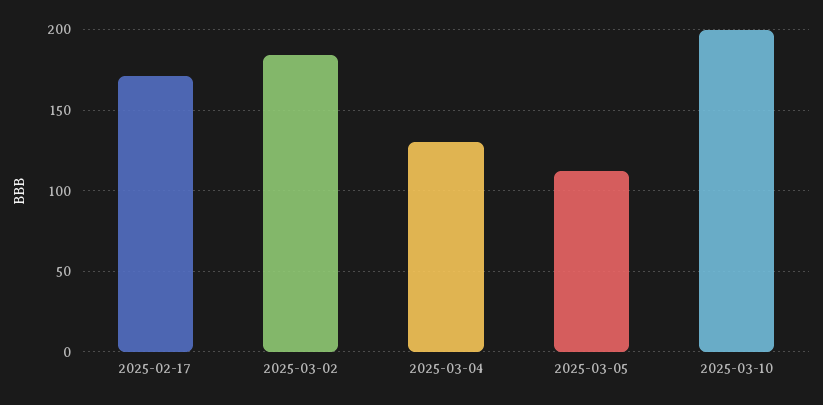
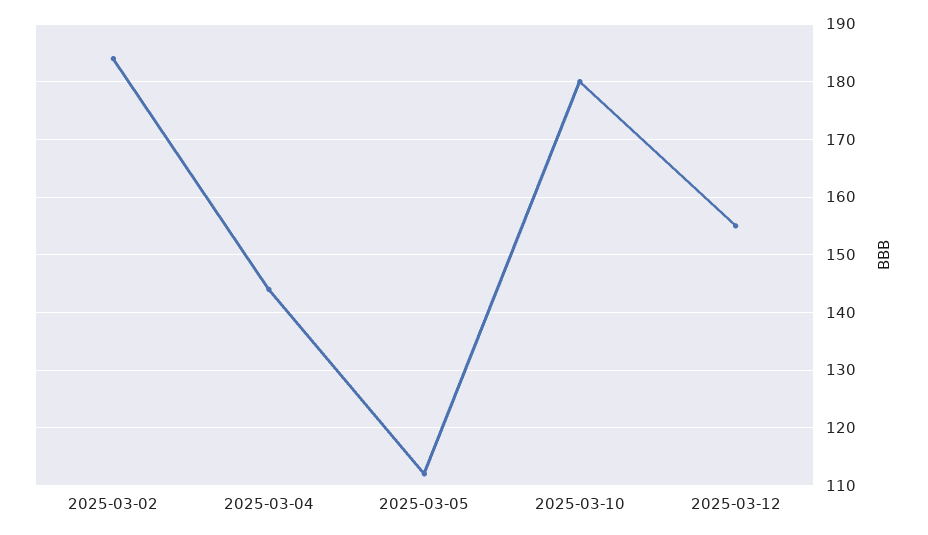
2025-02-17: 170 -> none
2025-03-04: 130 -> 145
2025-03-10: 200 -> 180
2025-03-12: none -> 155

